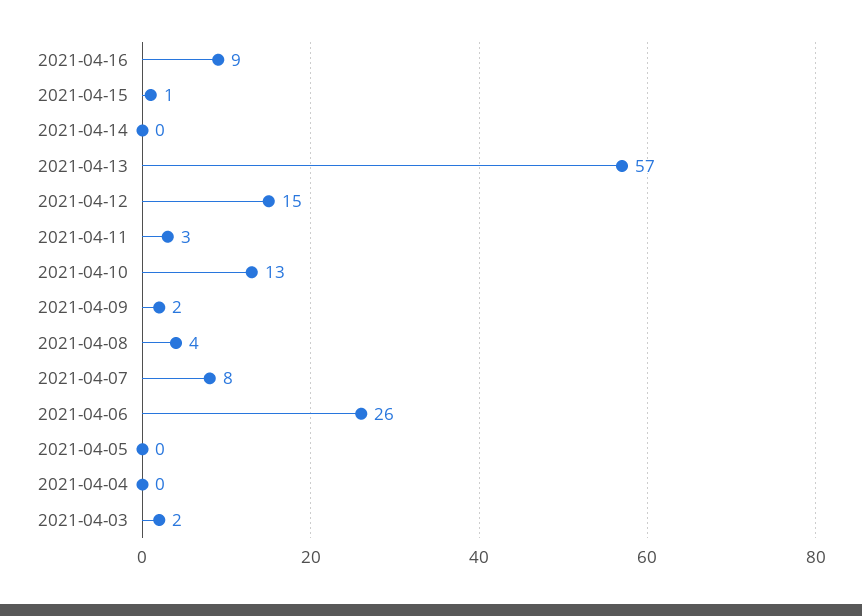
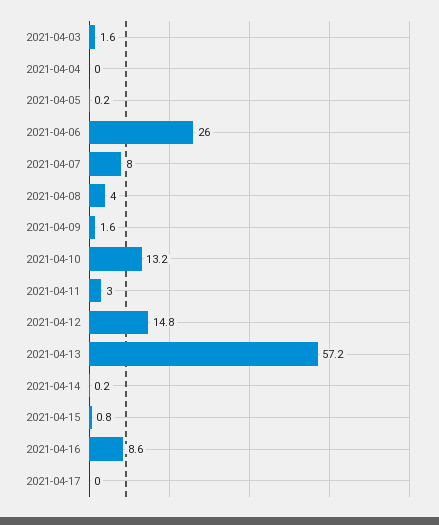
2021-04-17: none -> 0

